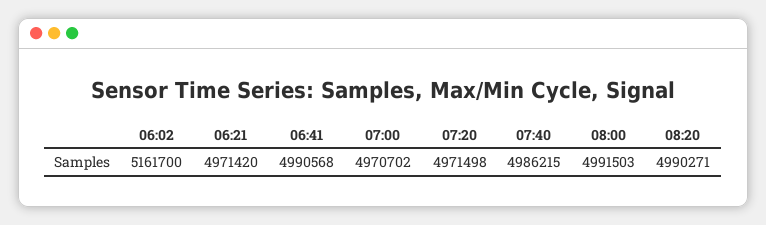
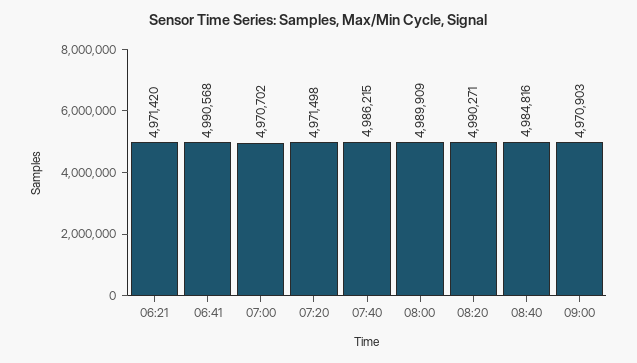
06:02: 5161700 -> none
08:00: 4991503 -> 4989909
08:40: none -> 4984816
09:00: none -> 4970903

